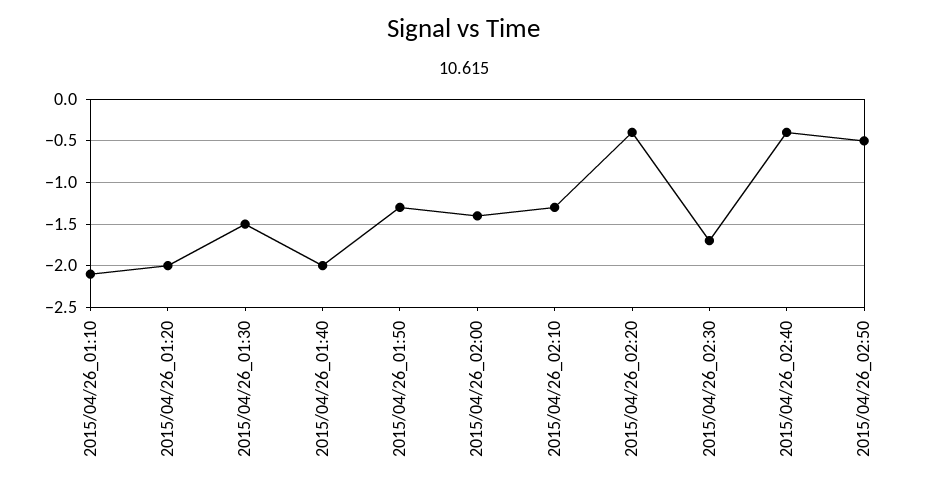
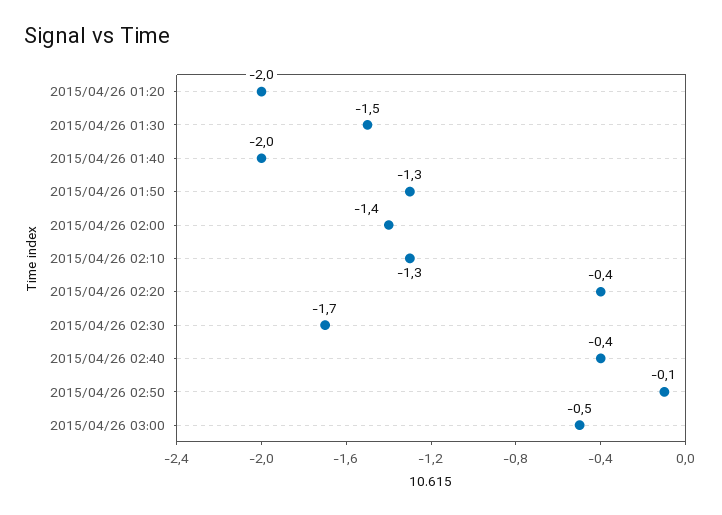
2015/04/26_01:10: -2.1 -> none
2015/04/26_02:50: -0.5 -> -0.1
2015/04/26 03:00: none -> -0.5

